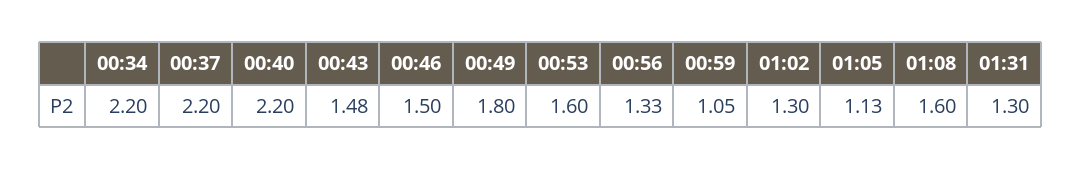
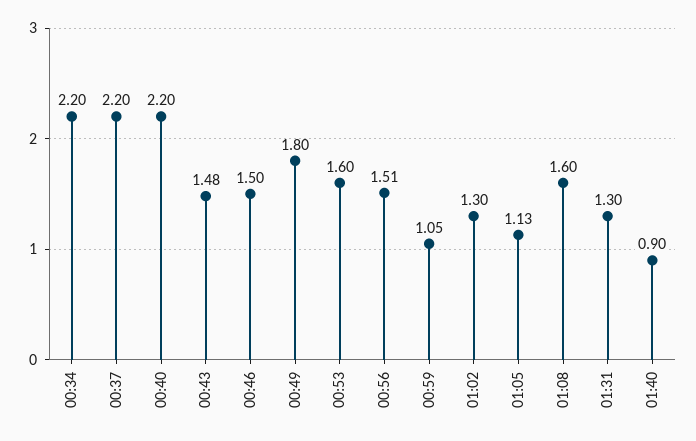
00:56: 1.33 -> 1.51
01:40: none -> 0.9

